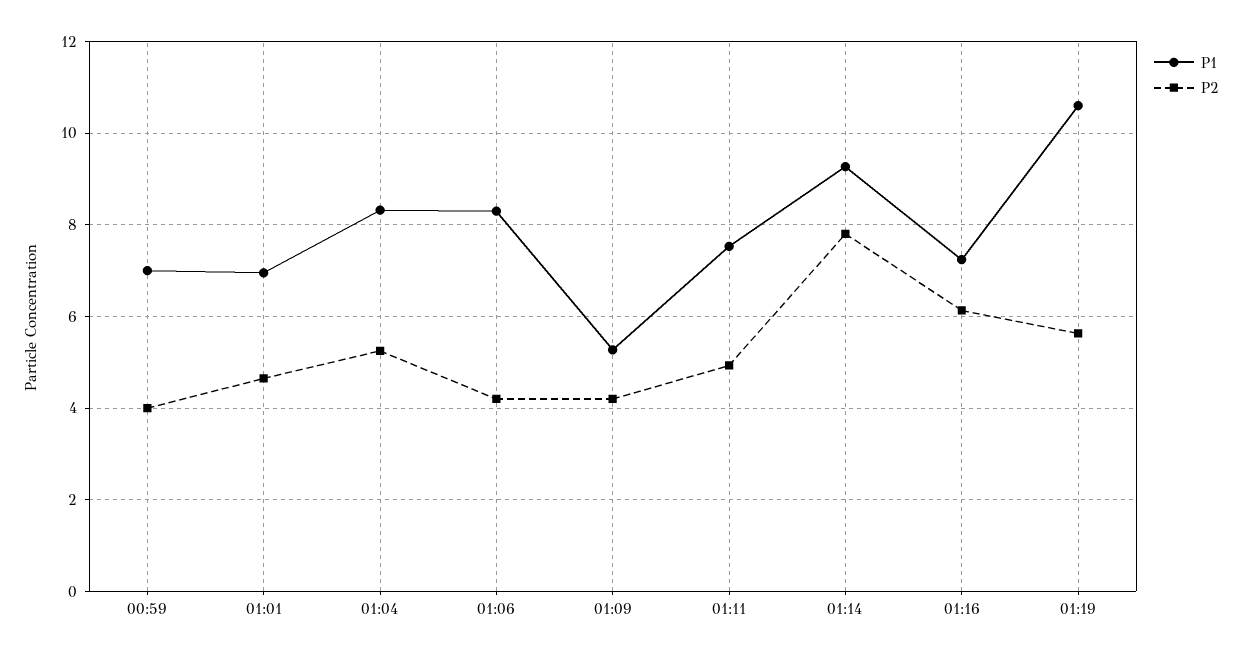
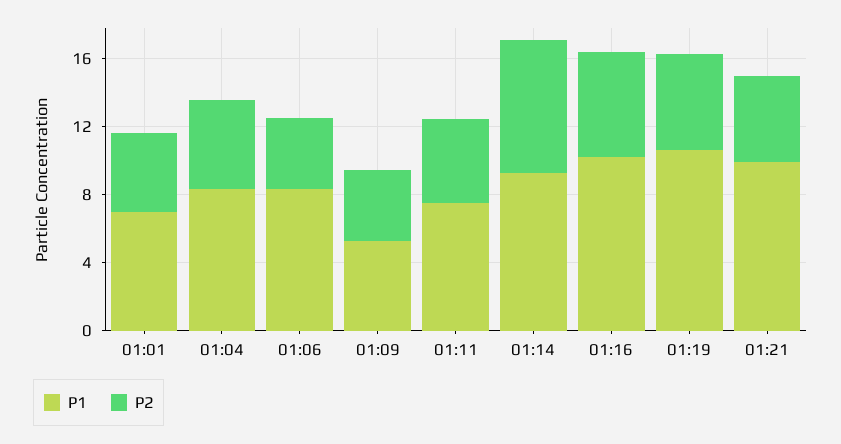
P1, 00:59: 7 -> none
P2, 00:59: 4 -> none
P1, 01:16: 7.2 -> 10
P1, 01:21: none -> 10
P2, 01:21: none -> 5

